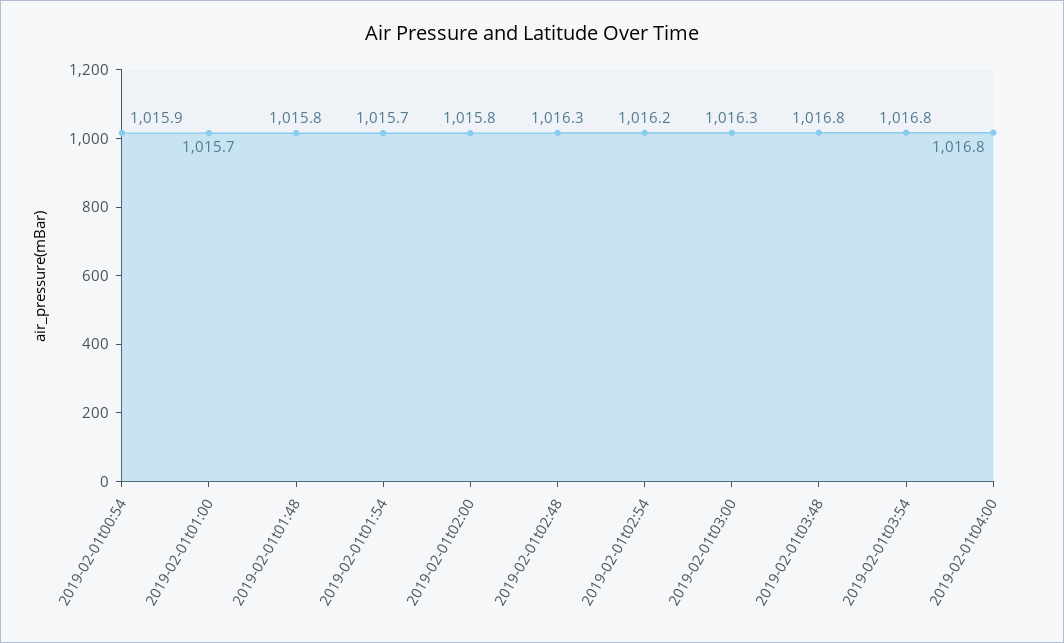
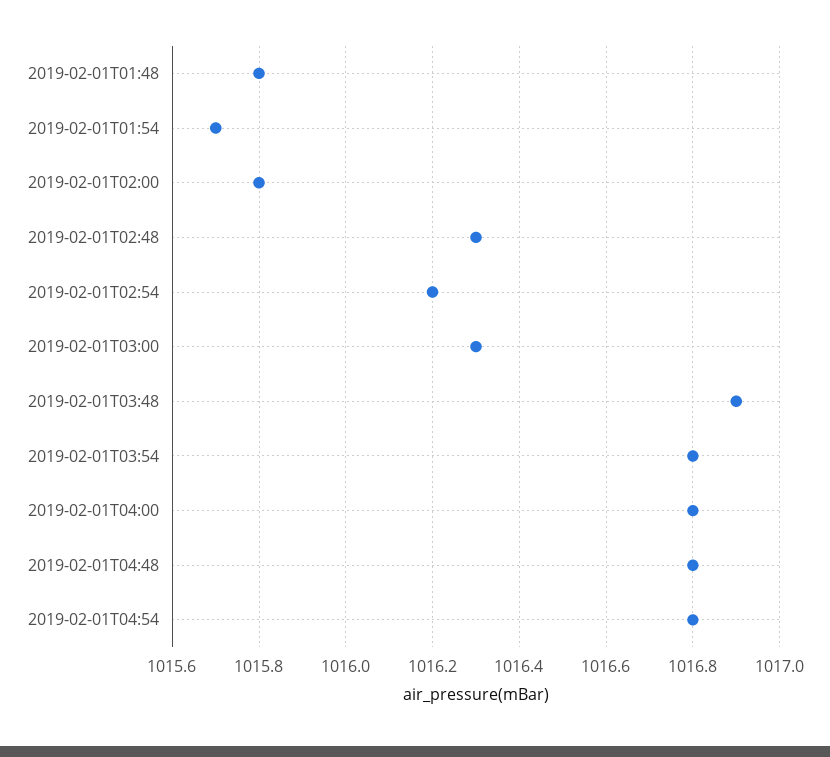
2019-02-01t00:54: 1015.9 -> none
2019-02-01t01:00: 1015.7 -> none
2019-02-01t03:48: 1016.8 -> 1016.9
2019-02-01T04:48: none -> 1016.8
2019-02-01T04:54: none -> 1016.8

